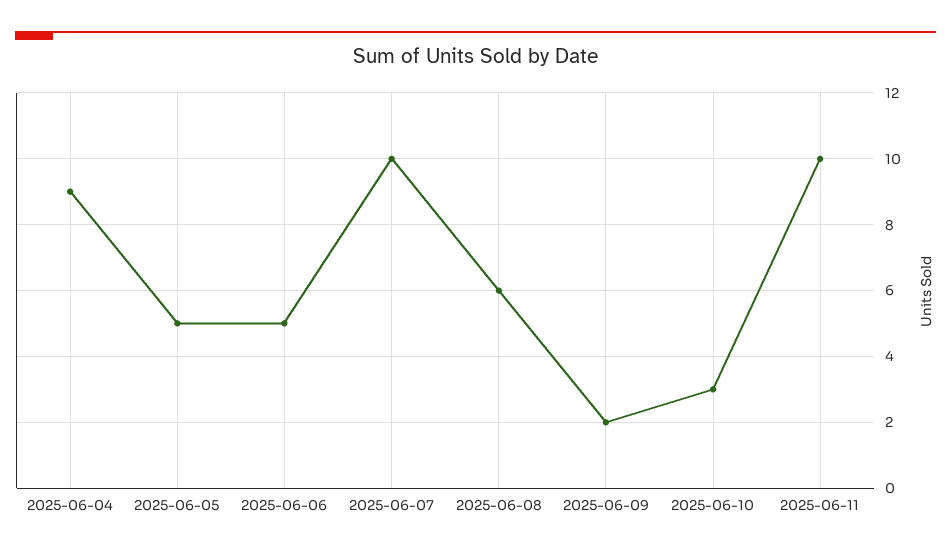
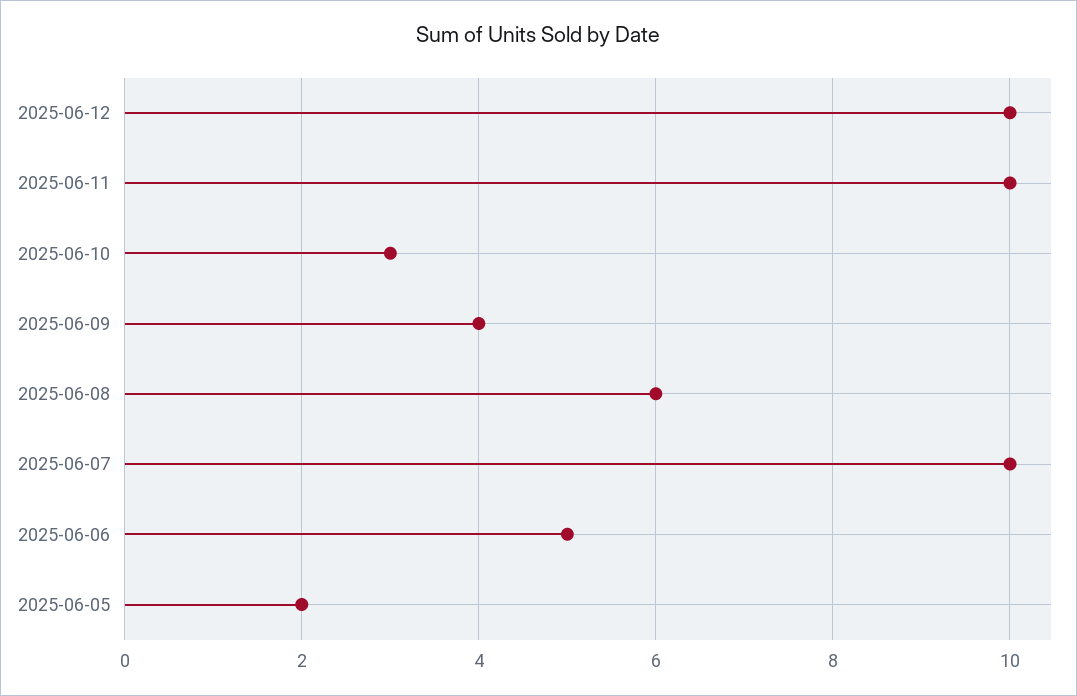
2025-06-04: 9 -> none
2025-06-05: 5 -> 2
2025-06-09: 2 -> 4
2025-06-12: none -> 10

